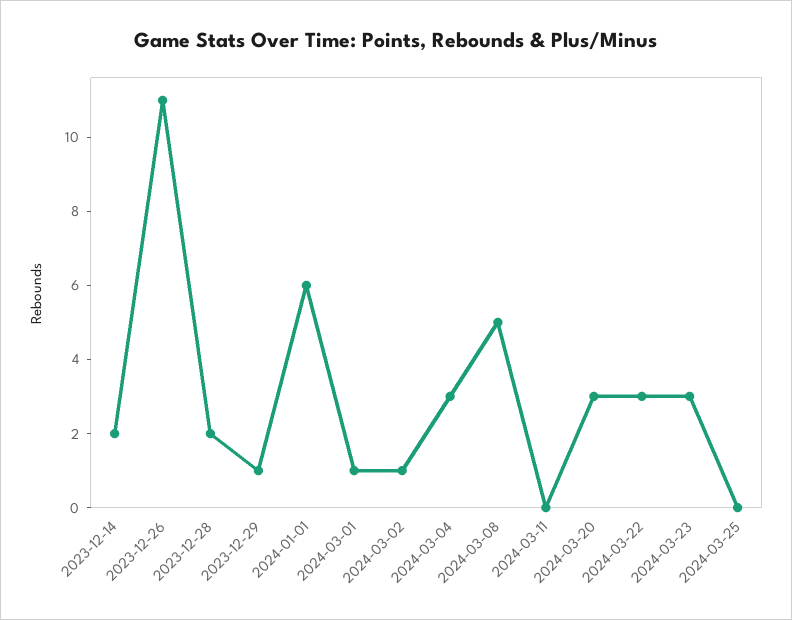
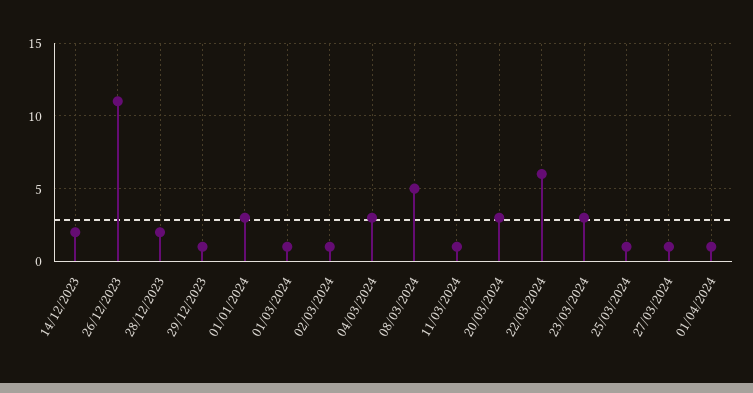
2024-01-01: 6 -> 3
2024-03-11: 0 -> 1
2024-03-22: 3 -> 6
2024-03-25: 0 -> 1
27/03/2024: none -> 1
01/04/2024: none -> 1

